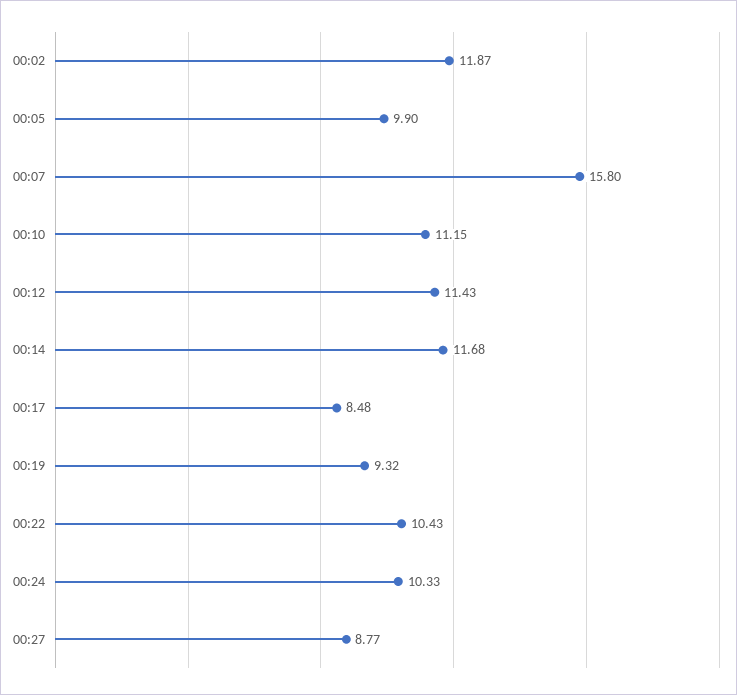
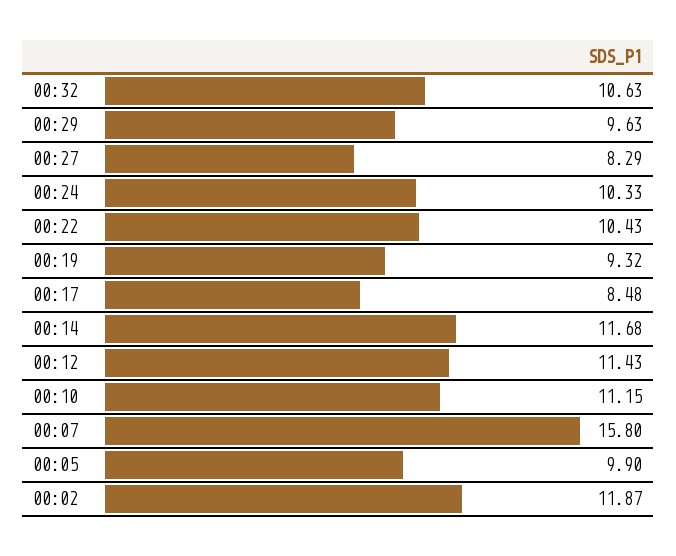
00:27: 8.77 -> 8.29
00:32: none -> 10.63
00:29: none -> 9.63

